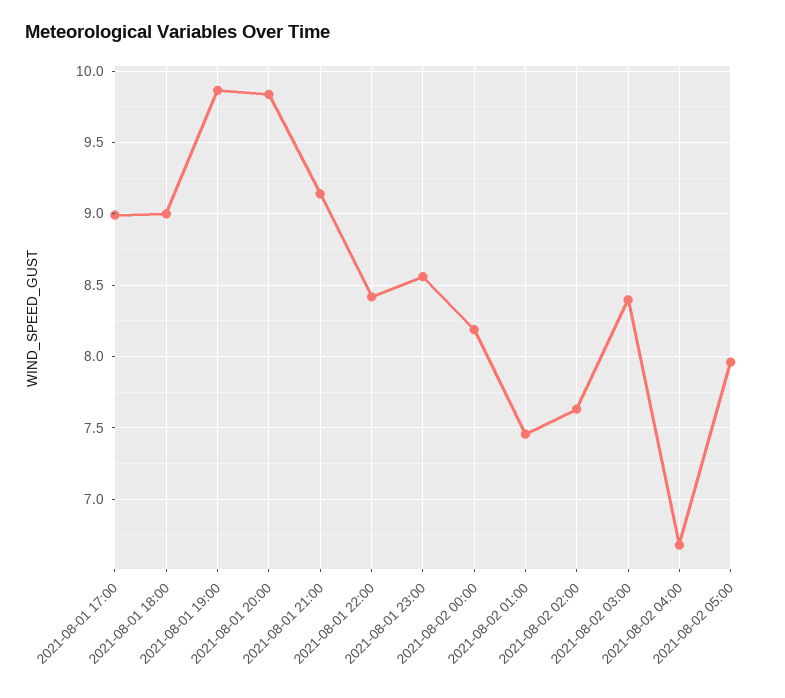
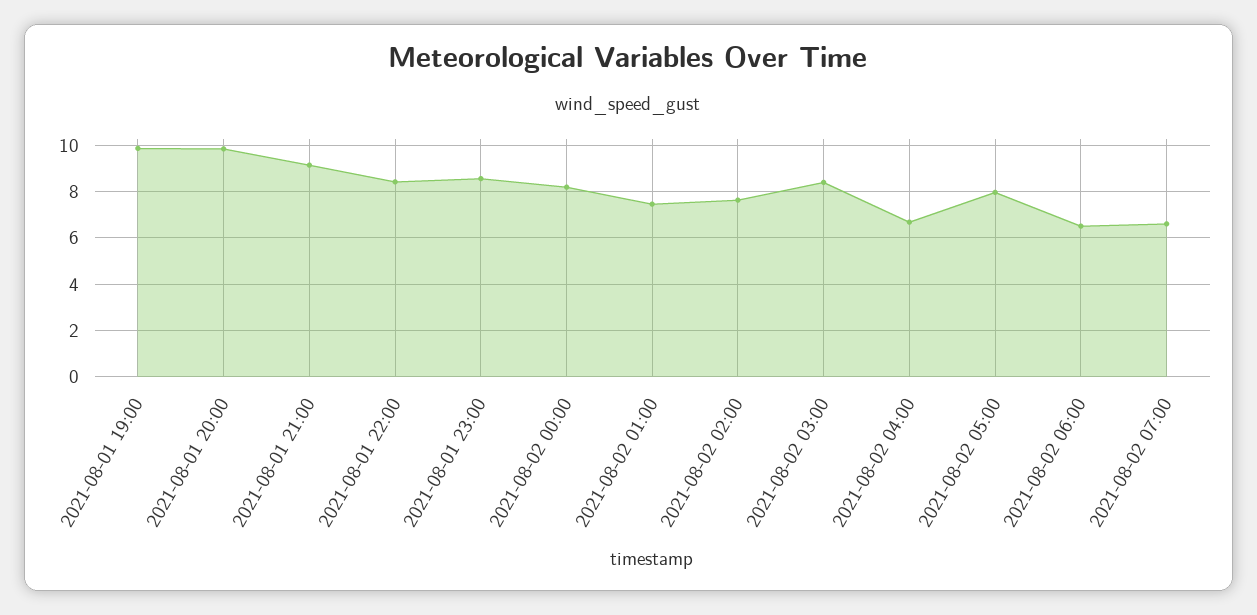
2021-08-01 17:00: 9 -> none
2021-08-01 18:00: 9 -> none
2021-08-02 06:00: none -> 6.5
2021-08-02 07:00: none -> 6.5

